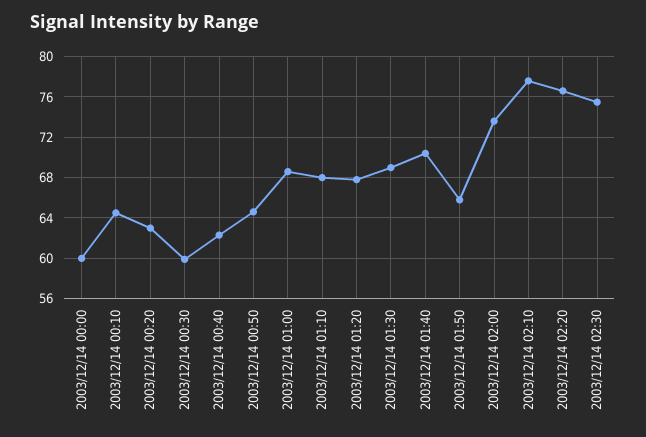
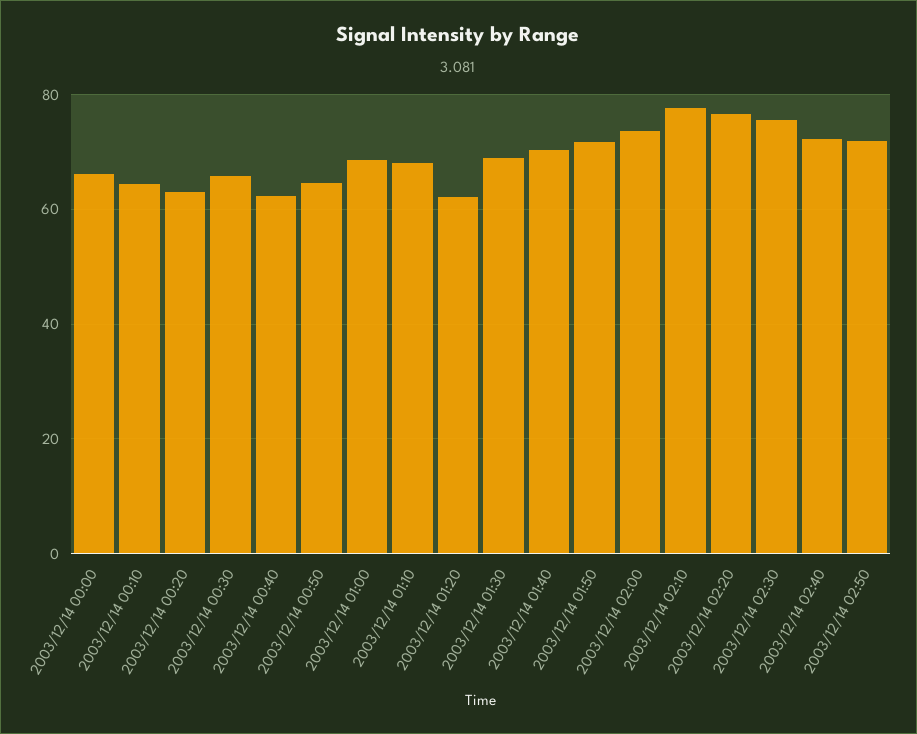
2003/12/14 00:00: 60 -> 66
2003/12/14 00:30: 60 -> 66
2003/12/14 01:20: 68 -> 62
2003/12/14 01:50: 66 -> 72
2003/12/14 02:40: none -> 72
2003/12/14 02:50: none -> 72

